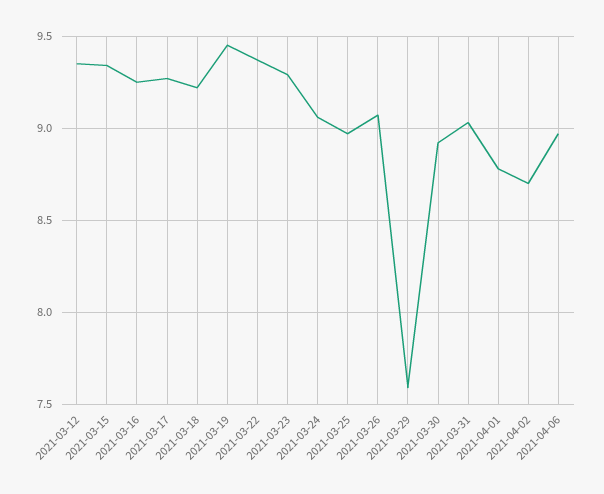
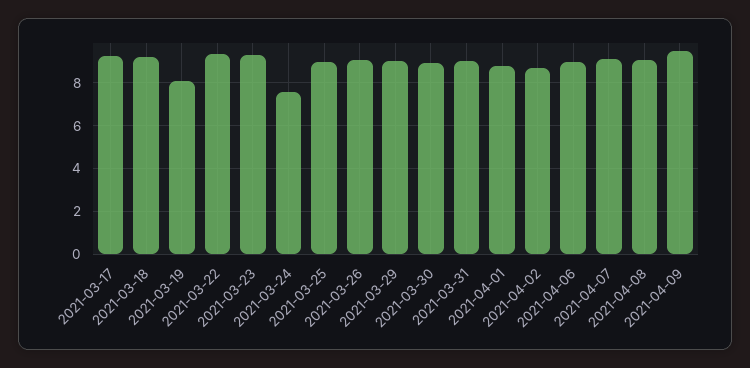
2021-03-12: 9.35 -> none
2021-03-15: 9.35 -> none
2021-03-16: 9.25 -> none
2021-03-19: 9.45 -> 8
2021-03-24: 9.05 -> 7.5
2021-03-29: 7.6 -> 9
2021-04-07: none -> 9
2021-04-08: none -> 9
2021-04-09: none -> 9.5

